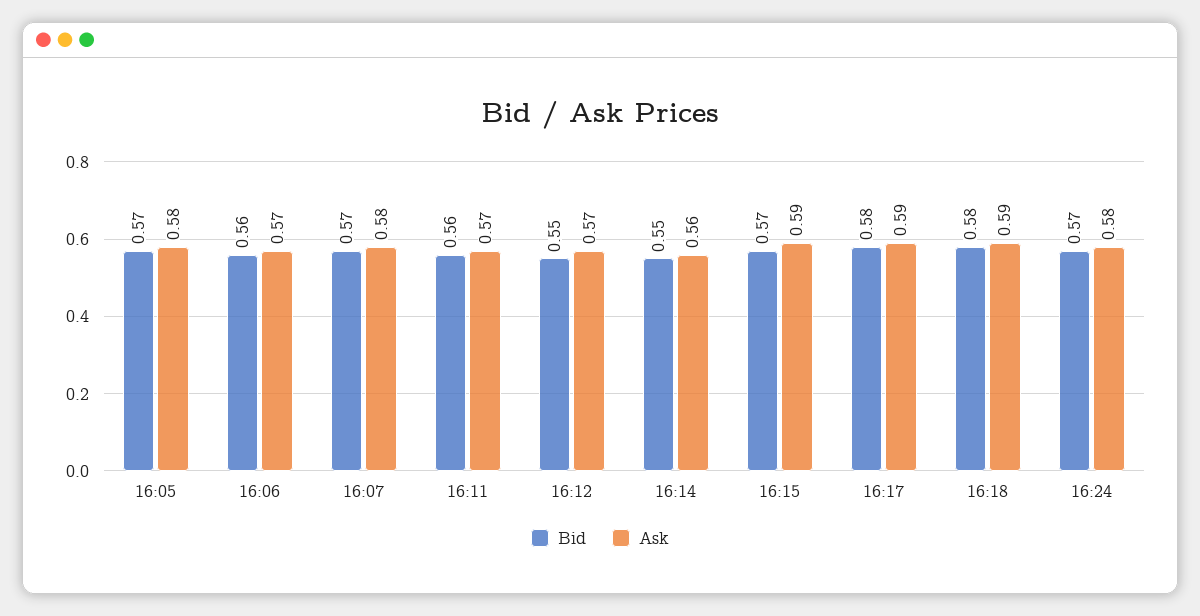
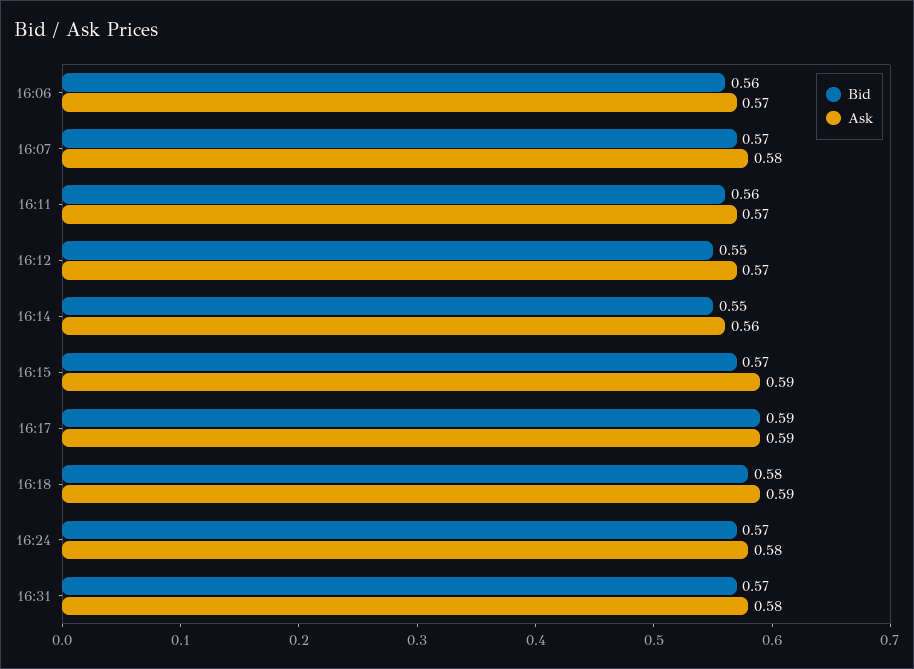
Bid, 16:05: 0.57 -> none
Ask, 16:05: 0.58 -> none
Bid, 16:17: 0.58 -> 0.59
Bid, 16:31: none -> 0.57
Ask, 16:31: none -> 0.58

